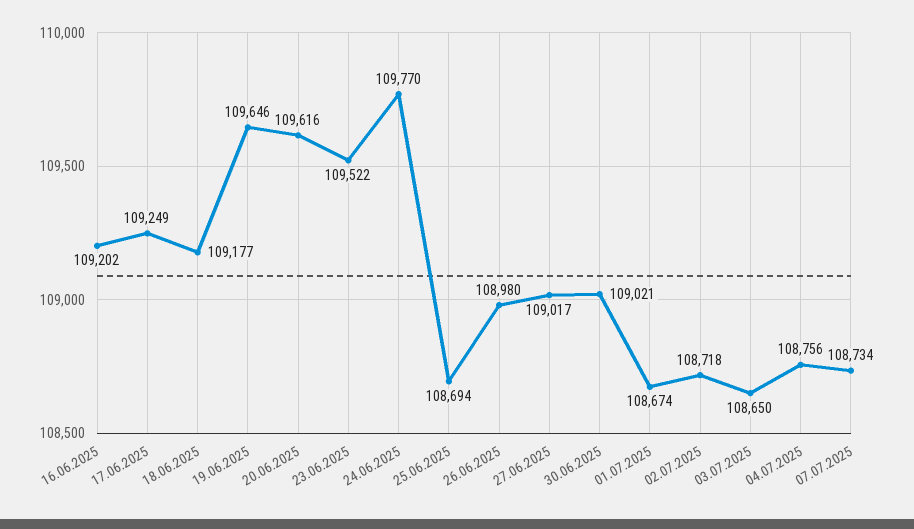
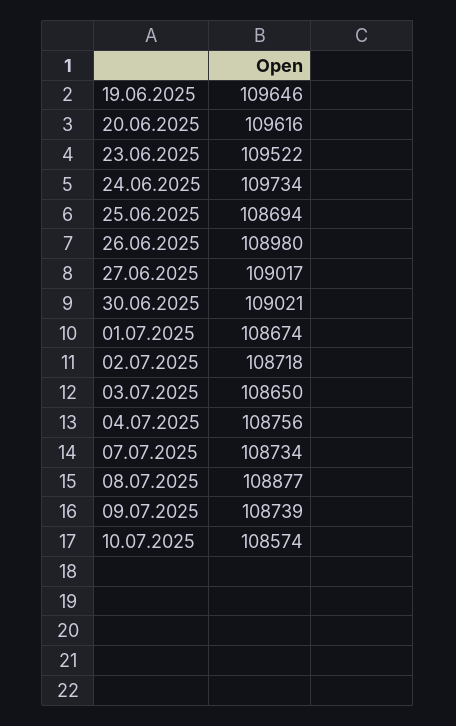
16.06.2025: 109202 -> none
17.06.2025: 109249 -> none
18.06.2025: 109177 -> none
24.06.2025: 109770 -> 109734
08.07.2025: none -> 108877
09.07.2025: none -> 108739
10.07.2025: none -> 108574

